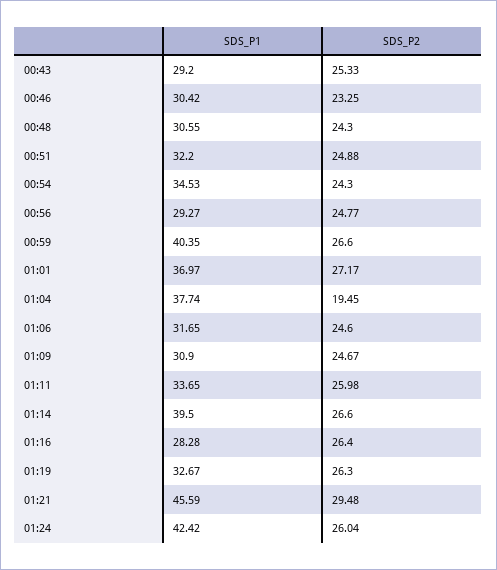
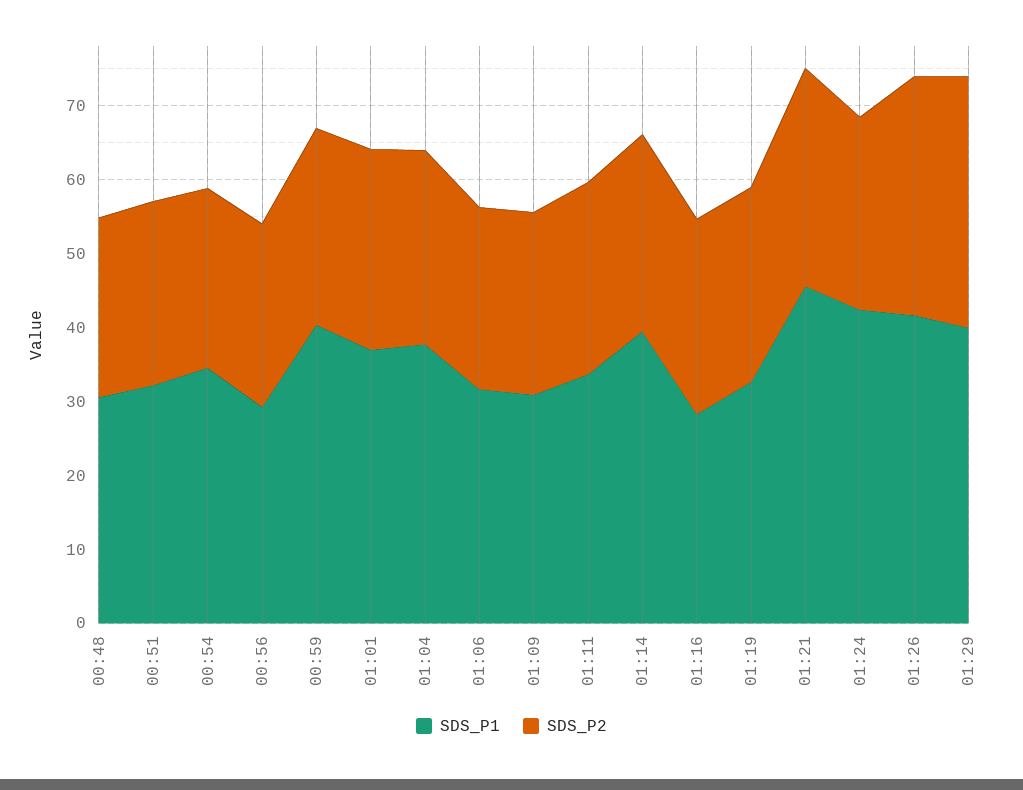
SDS_P1, 00:43: 29.2 -> none
SDS_P2, 00:43: 25.33 -> none
SDS_P1, 00:46: 30.42 -> none
SDS_P2, 00:46: 23.25 -> none
SDS_P2, 01:04: 19.45 -> 26
SDS_P1, 01:26: none -> 42
SDS_P2, 01:26: none -> 32
SDS_P1, 01:29: none -> 40
SDS_P2, 01:29: none -> 34

